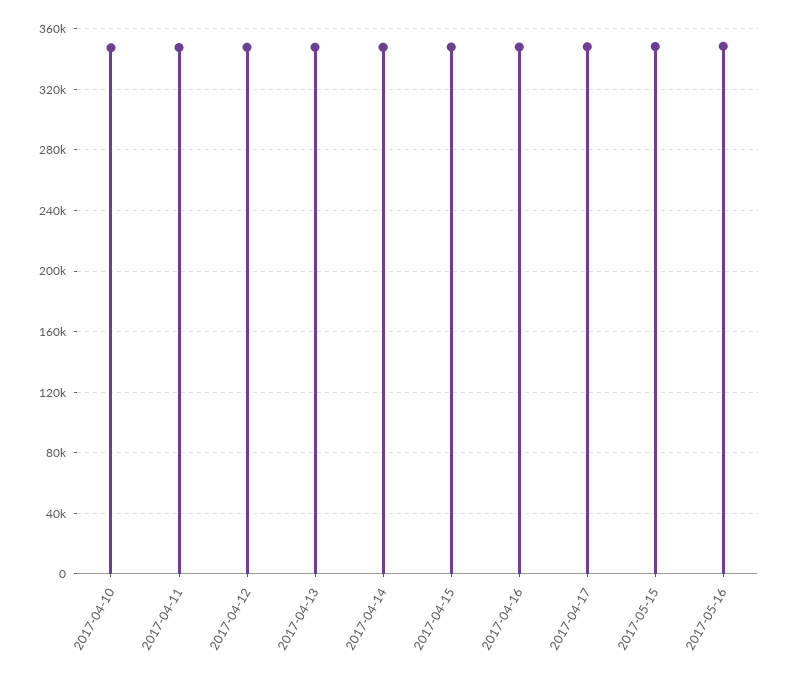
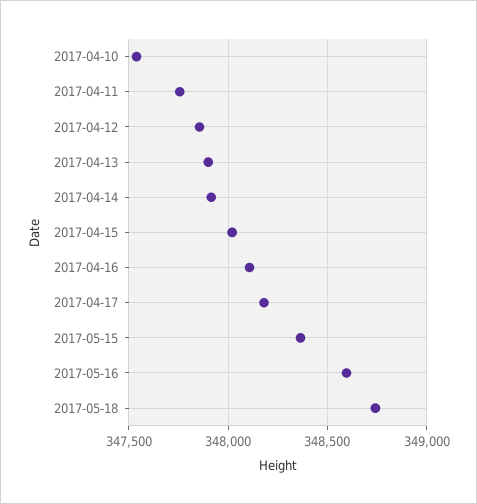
2017-05-18: none -> 348750

